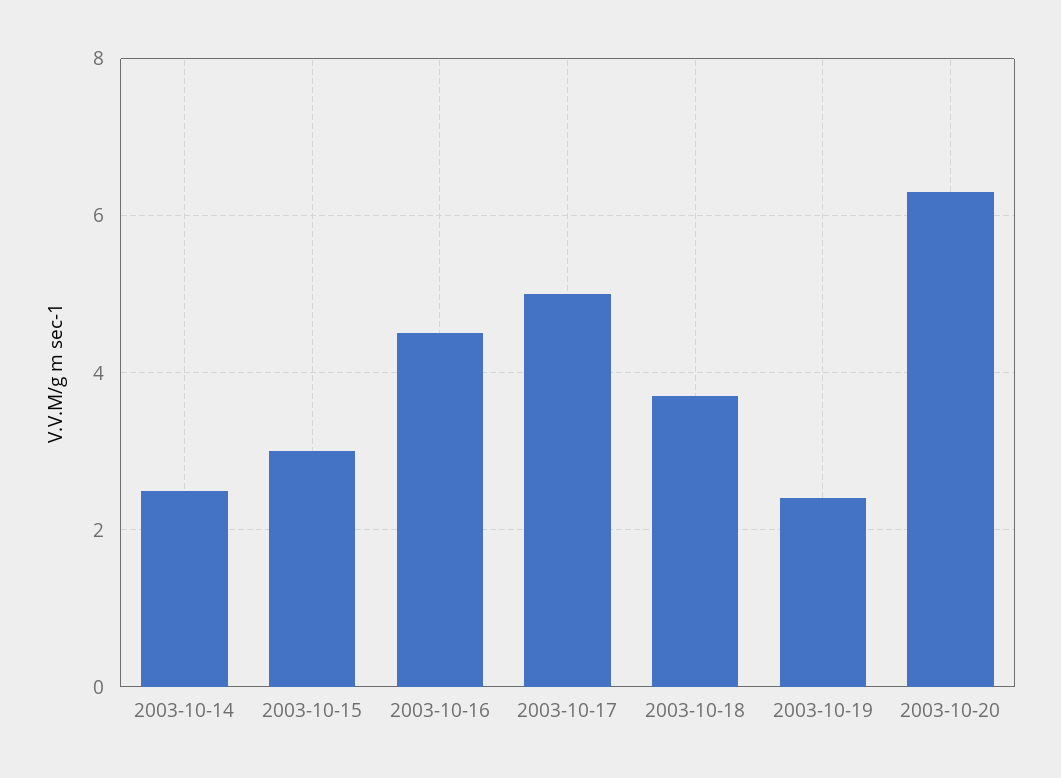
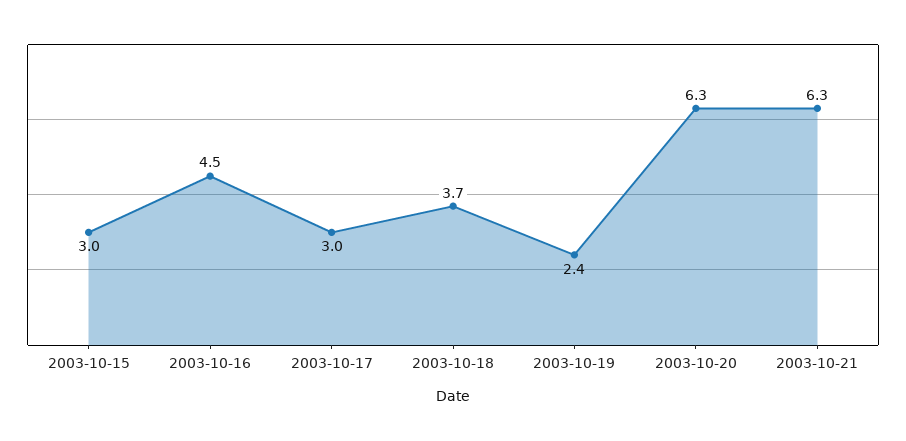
2003-10-14: 2.5 -> none
2003-10-17: 5 -> 3
2003-10-21: none -> 6.3

